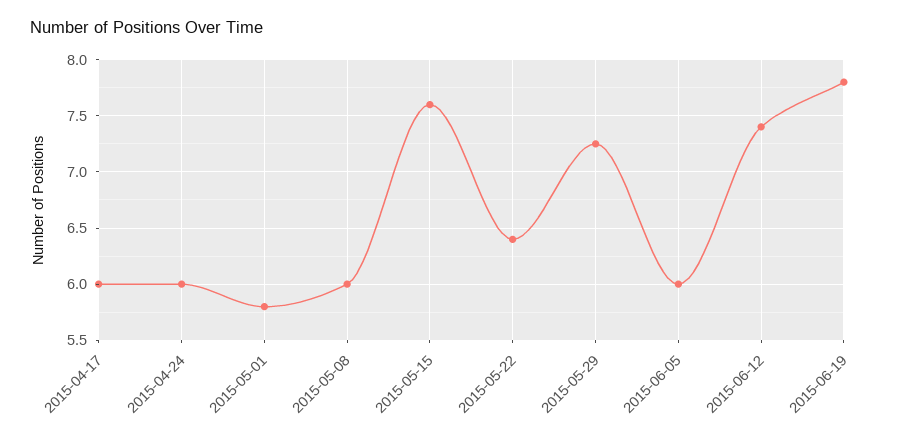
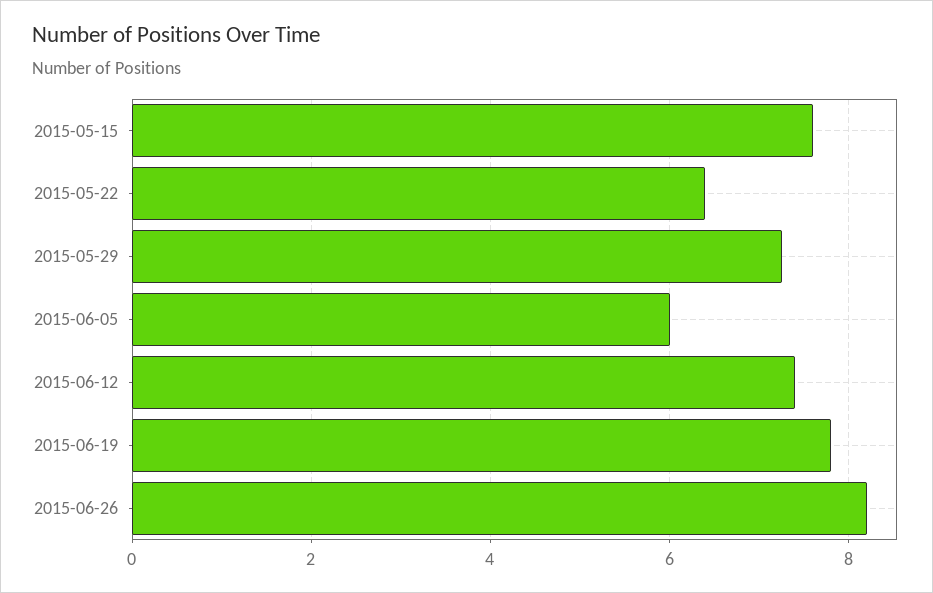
2015-04-17: 6 -> none
2015-04-24: 6 -> none
2015-05-01: 5.8 -> none
2015-05-08: 6 -> none
2015-06-26: none -> 8.2

